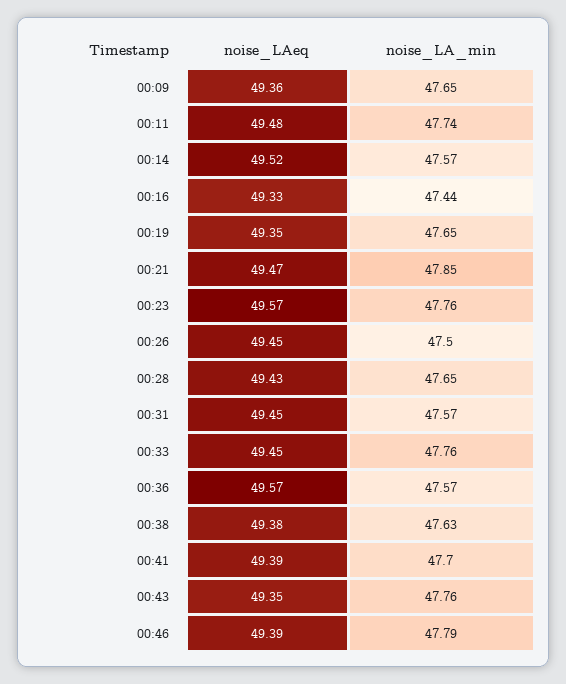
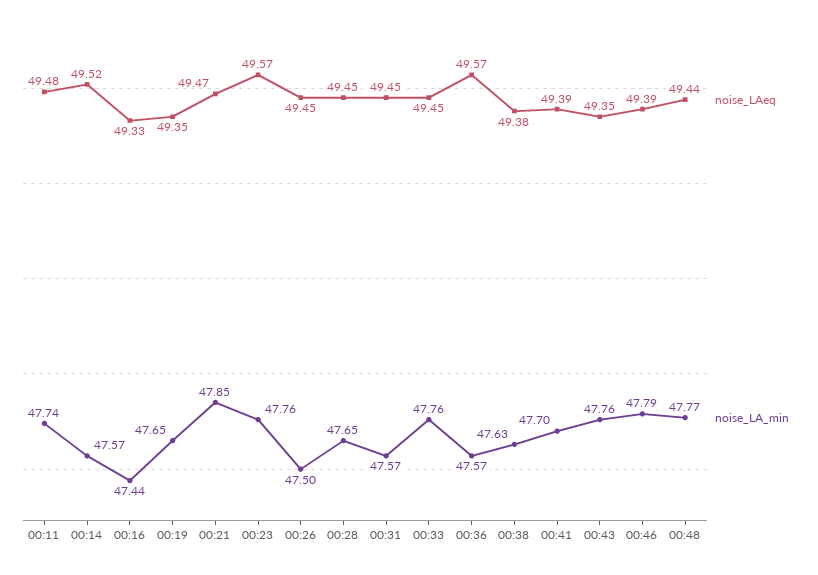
noise_LAeq, 00:09: 49.36 -> none
noise_LA_min, 00:09: 47.65 -> none
noise_LAeq, 00:28: 49.43 -> 49.45
noise_LAeq, 00:48: none -> 49.44
noise_LA_min, 00:48: none -> 47.77

